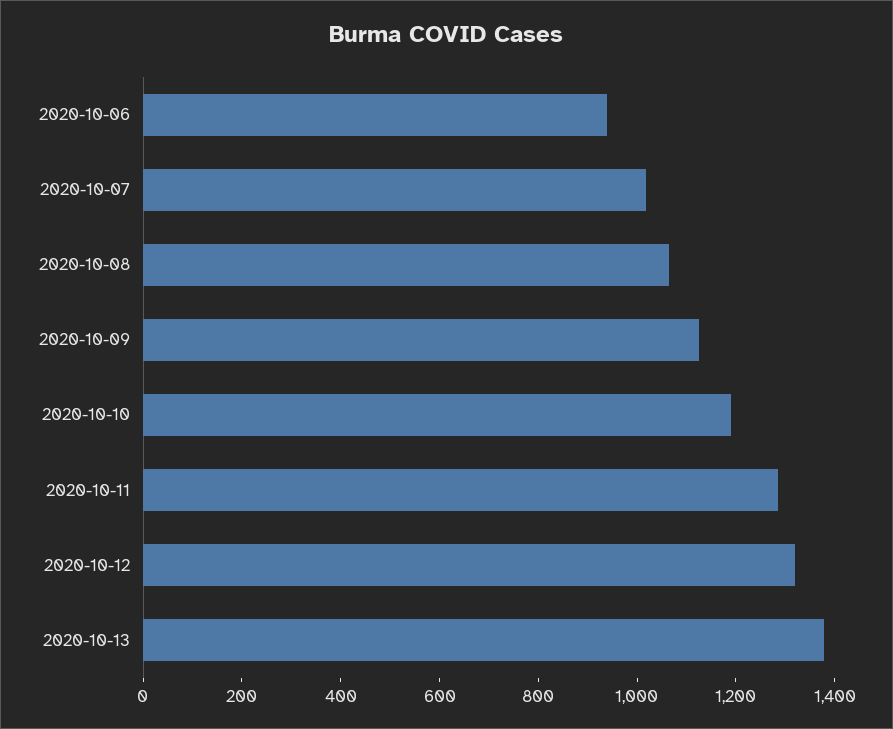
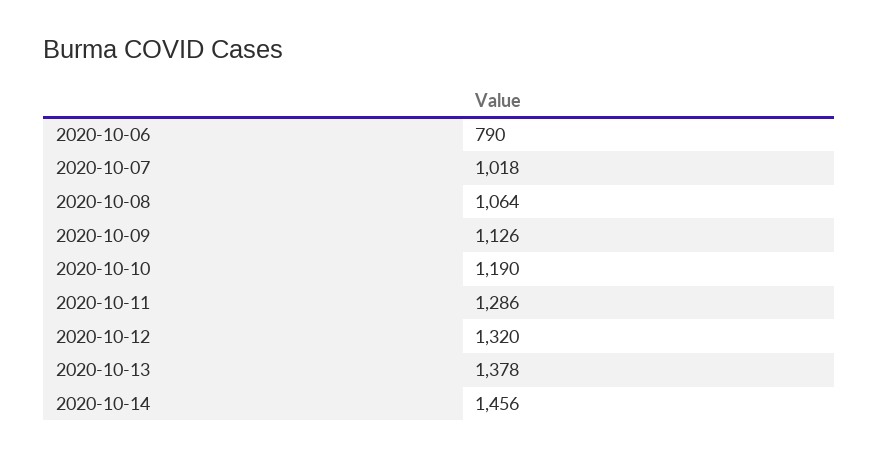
2020-10-06: 950 -> 790
2020-10-14: none -> 1456

